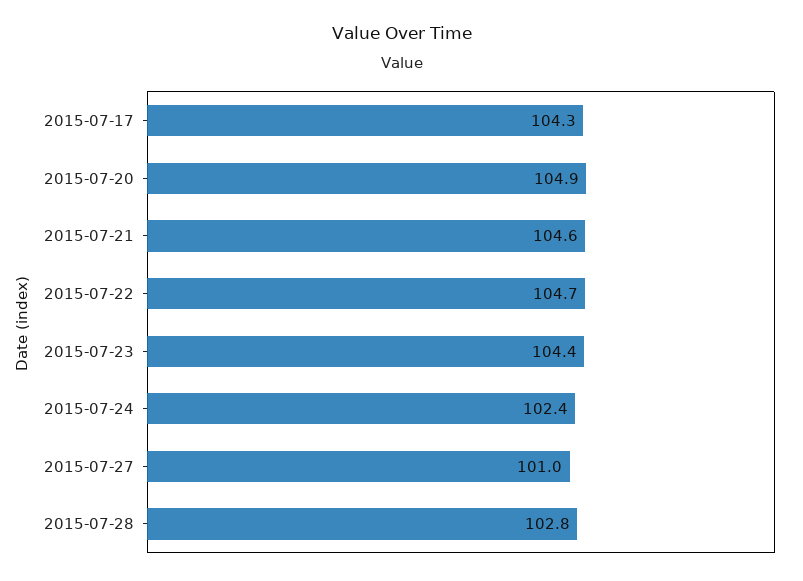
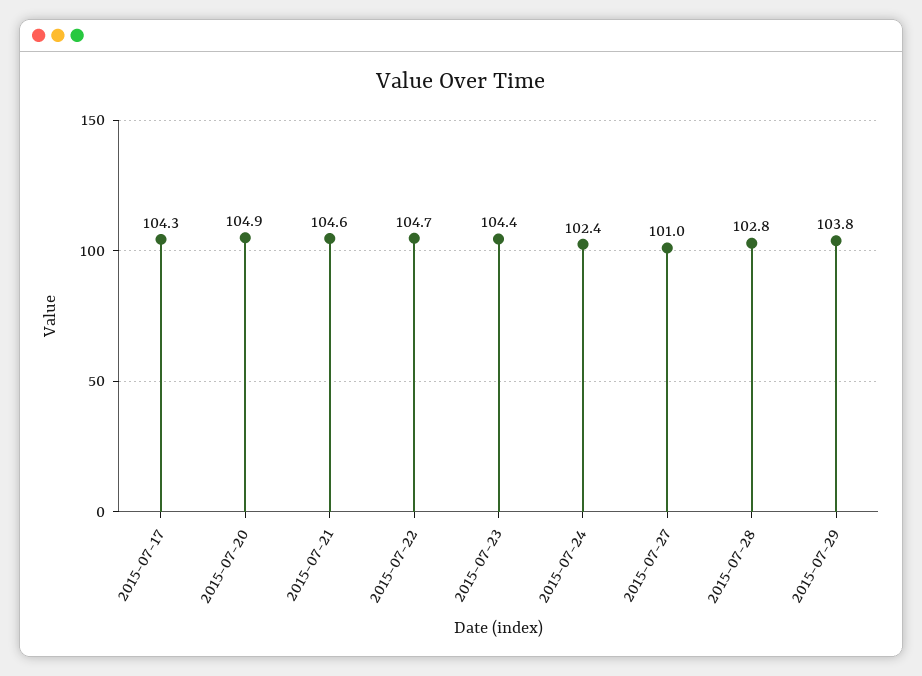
2015-07-29: none -> 103.8

